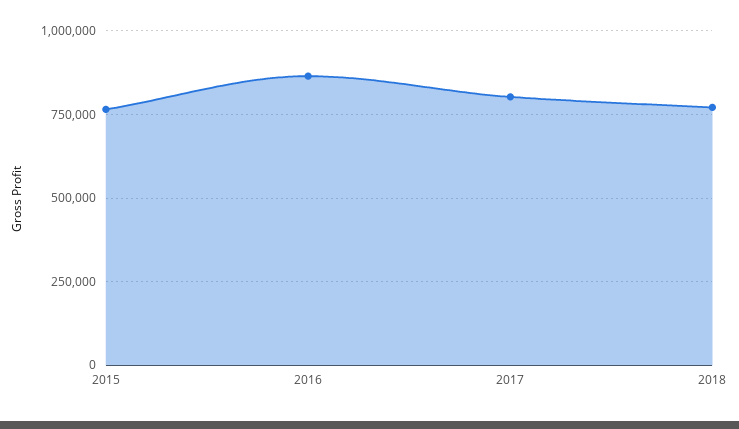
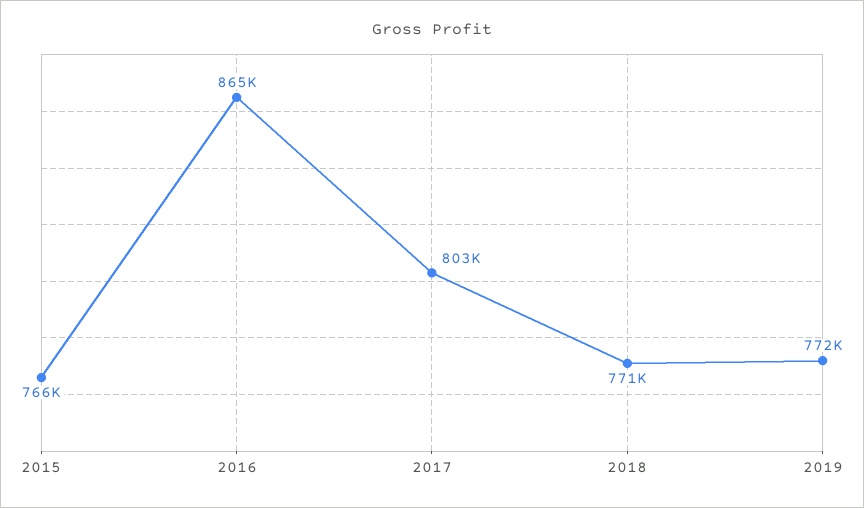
2019: none -> 772000

